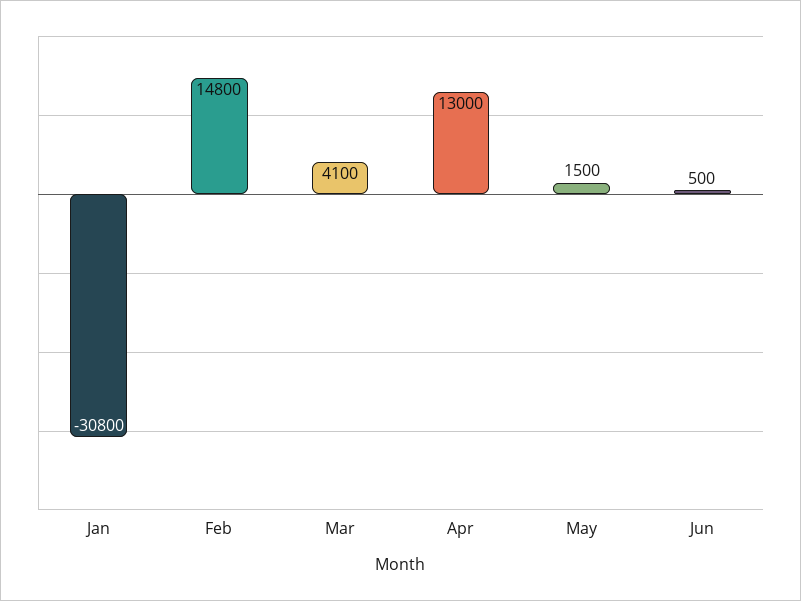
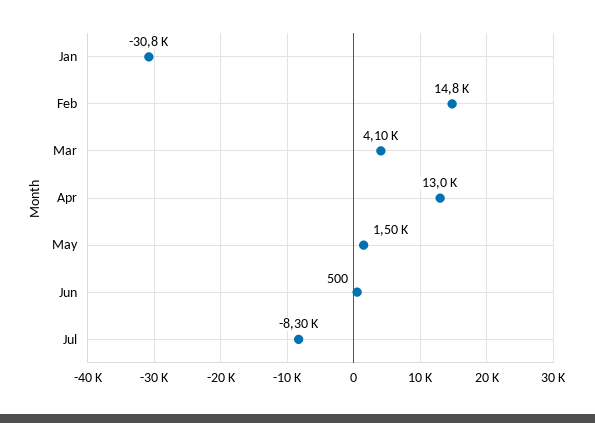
Jul: none -> -8300

